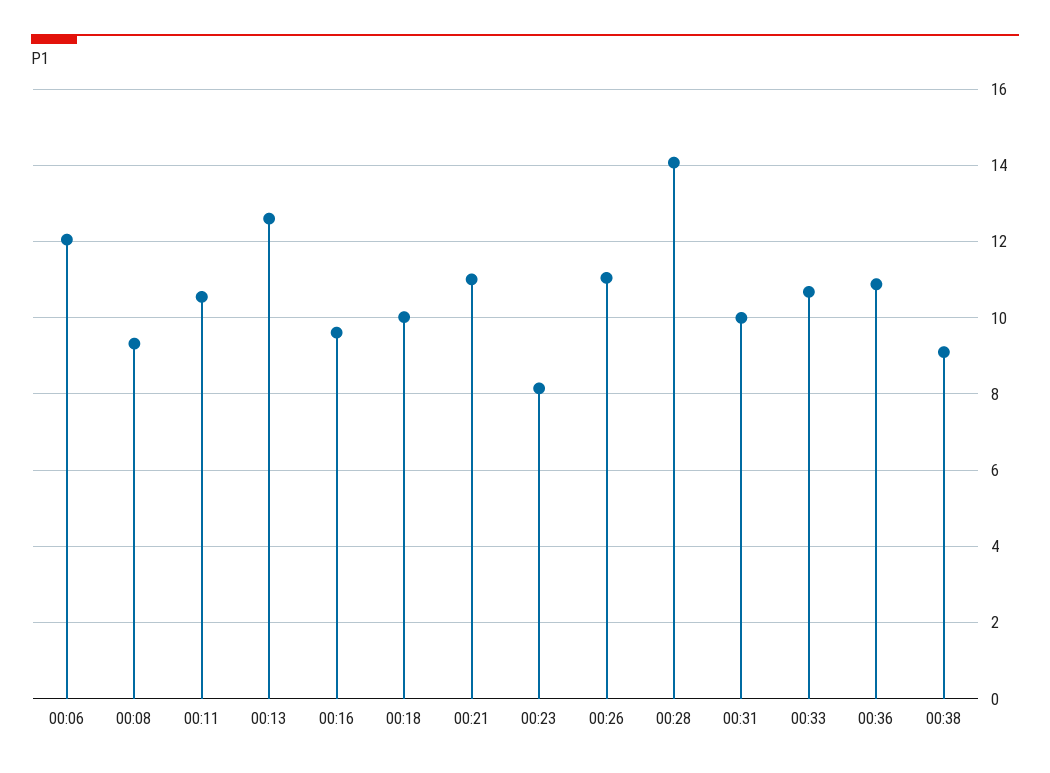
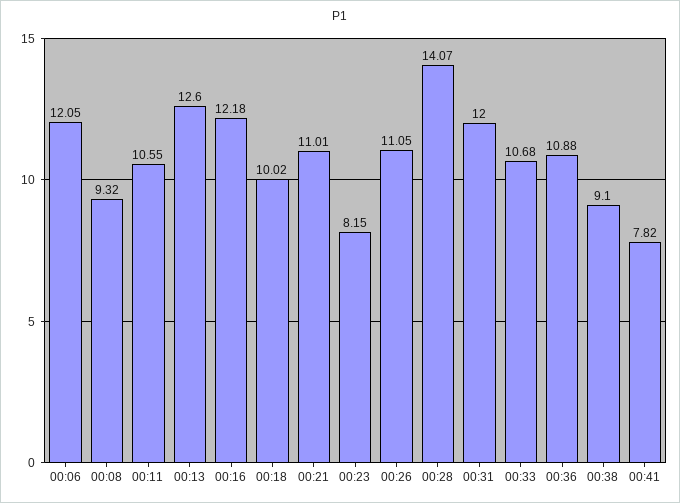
00:16: 9.6 -> 12.18
00:31: 10 -> 12
00:41: none -> 7.82

